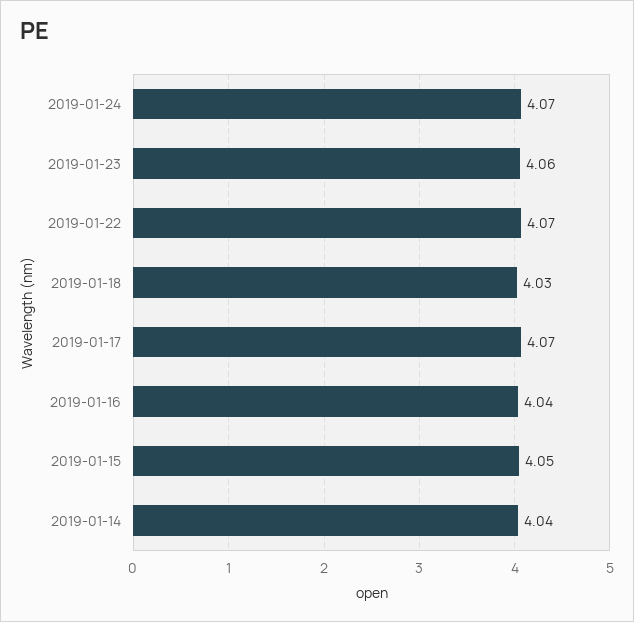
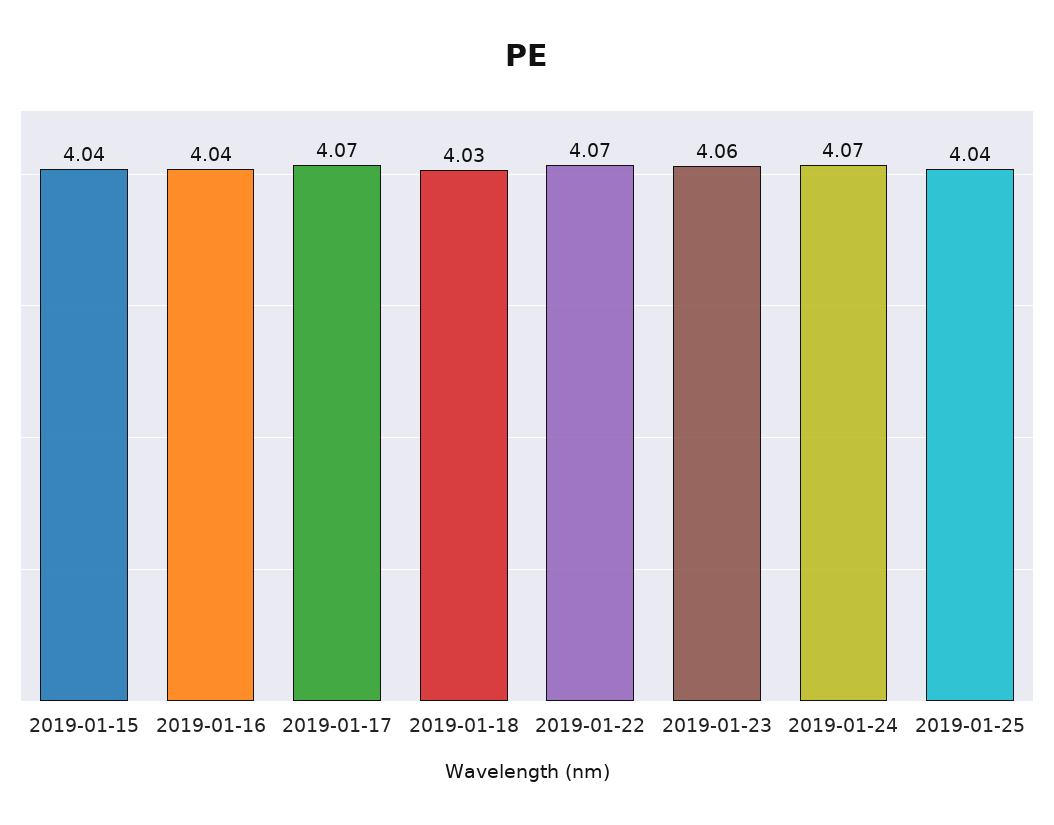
2019-01-15: 4.05 -> 4.04
2019-01-14: 4.04 -> none
2019-01-25: none -> 4.04

